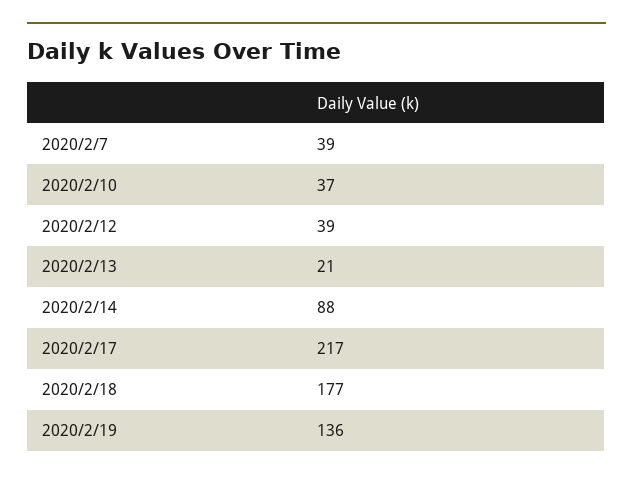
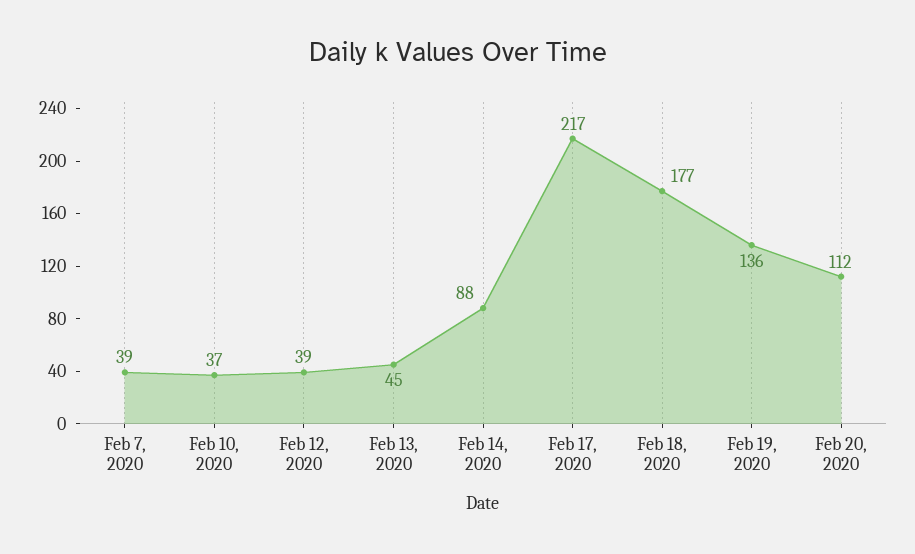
2020/2/13: 21 -> 45
Feb 20, 2020: none -> 112

